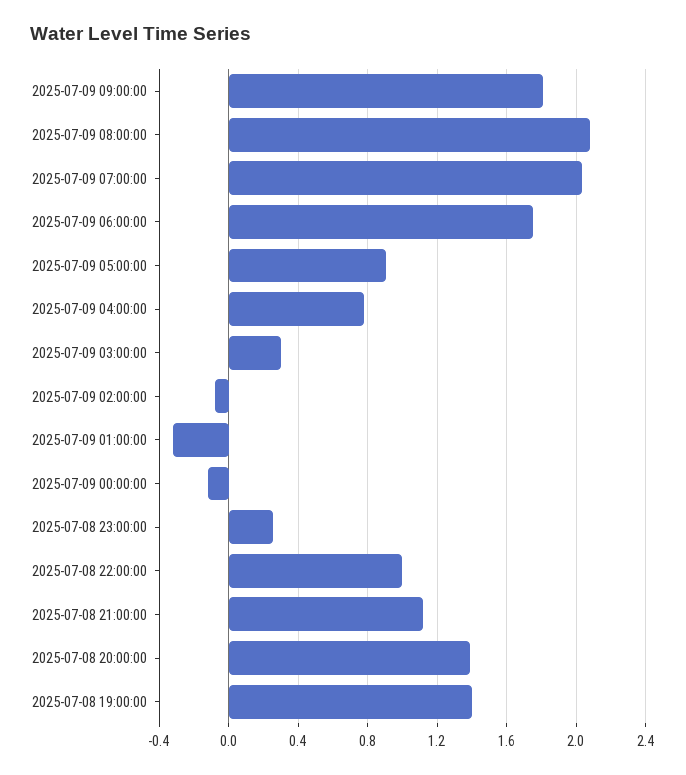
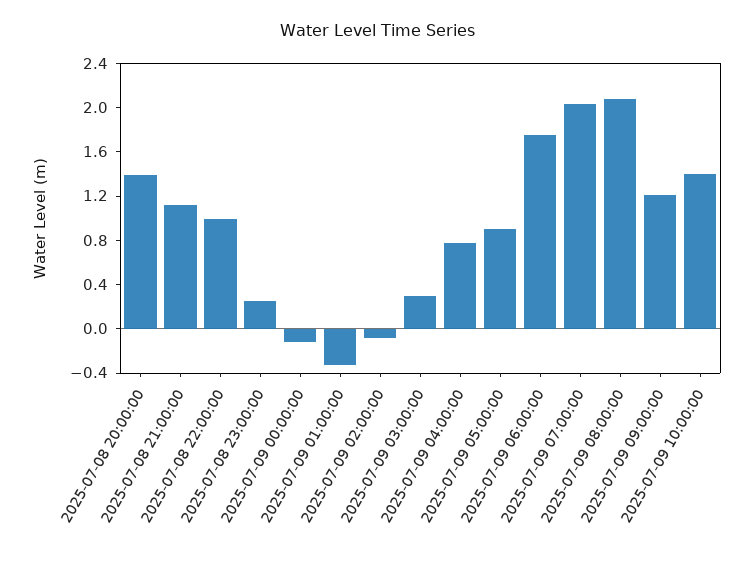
2025-07-09 09:00:00: 1.8 -> 1.2
2025-07-08 19:00:00: 1.4 -> none
2025-07-09 10:00:00: none -> 1.4

